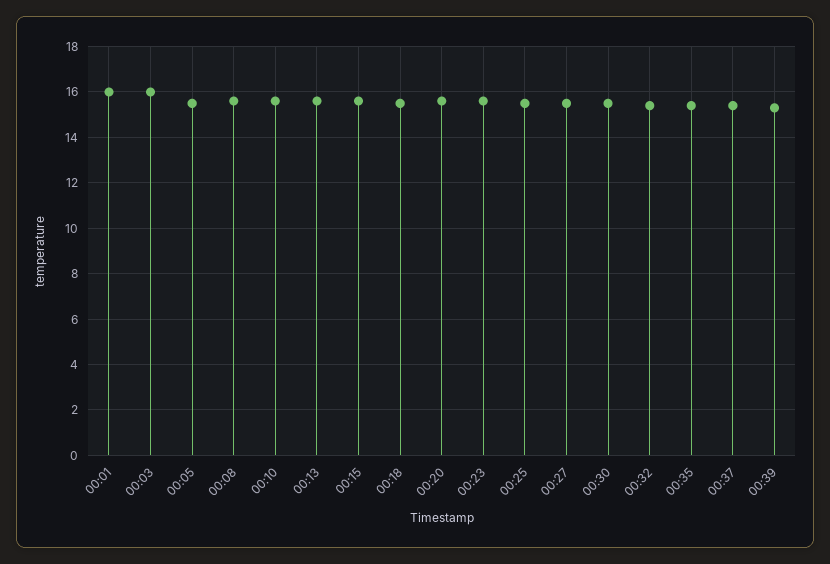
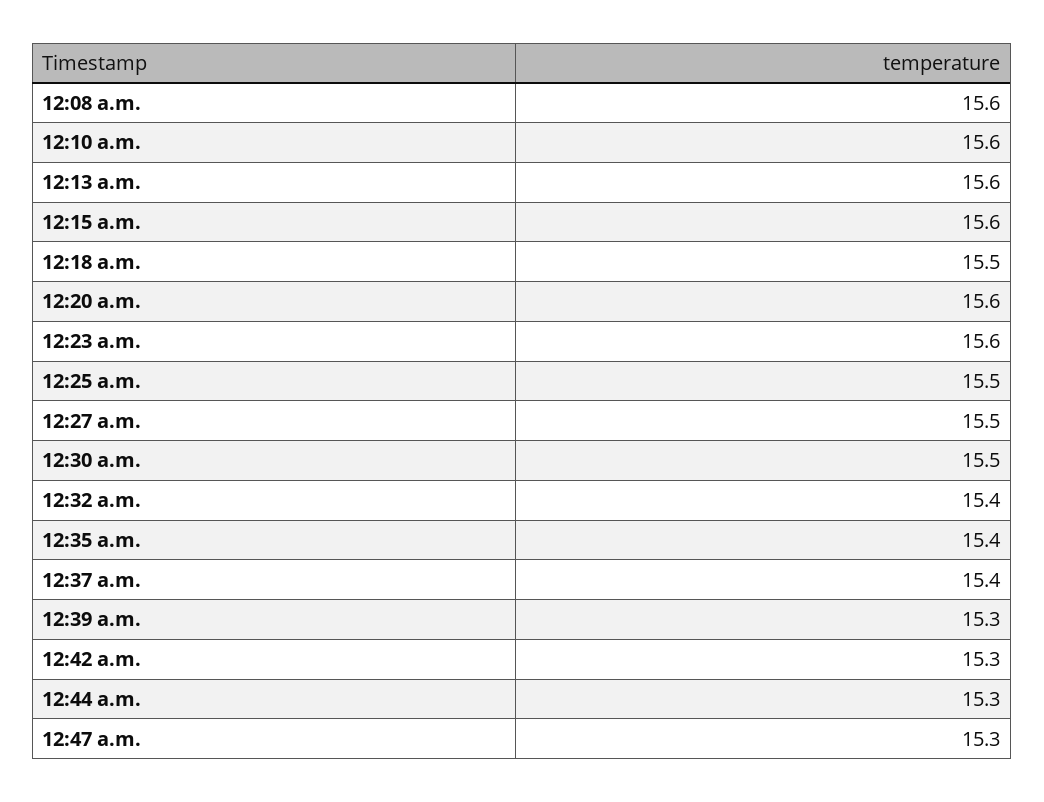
00:01: 16 -> none
00:03: 16 -> none
00:05: 15.5 -> none
12:42 a.m.: none -> 15.3
12:44 a.m.: none -> 15.3
12:47 a.m.: none -> 15.3

